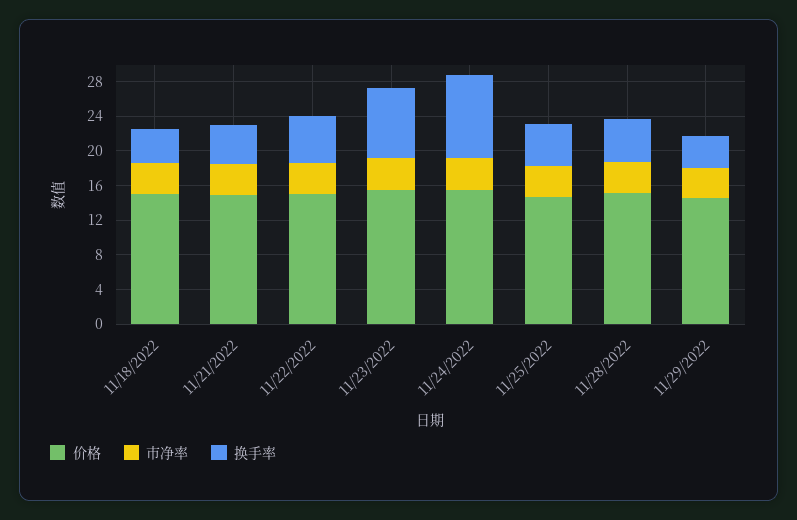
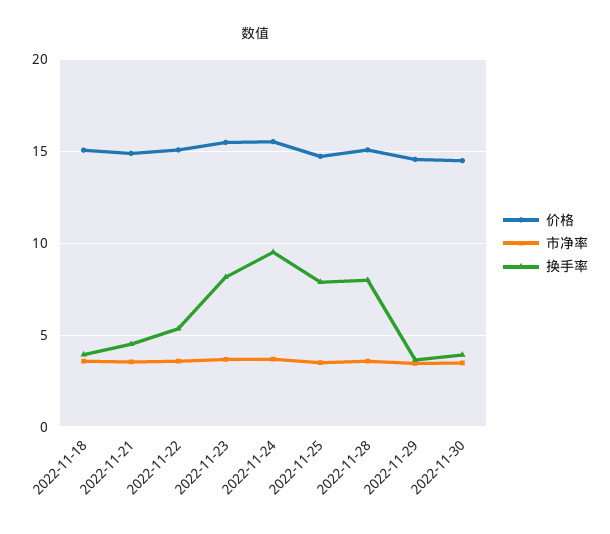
换手率, 11/25/2022: 5 -> 8
换手率, 11/28/2022: 5 -> 8
价格, 2022-11-30: none -> 14.5
市净率, 2022-11-30: none -> 3.5
换手率, 2022-11-30: none -> 4

